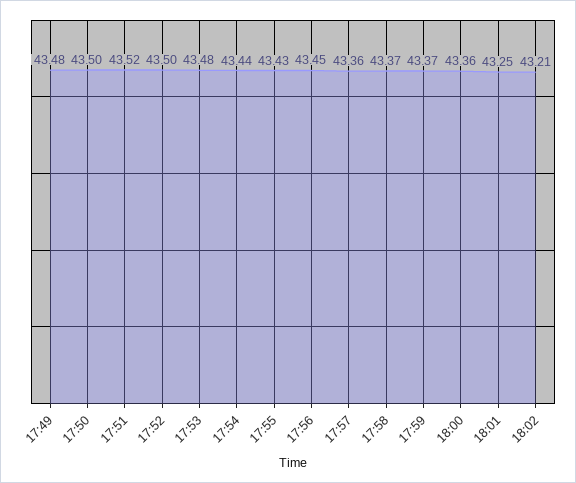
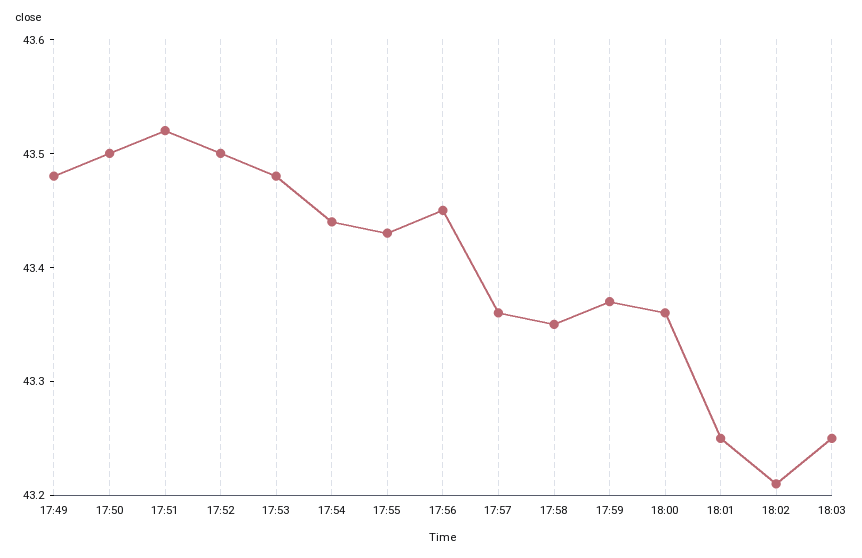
17:58: 43.37 -> 43.35
18:03: none -> 43.25

